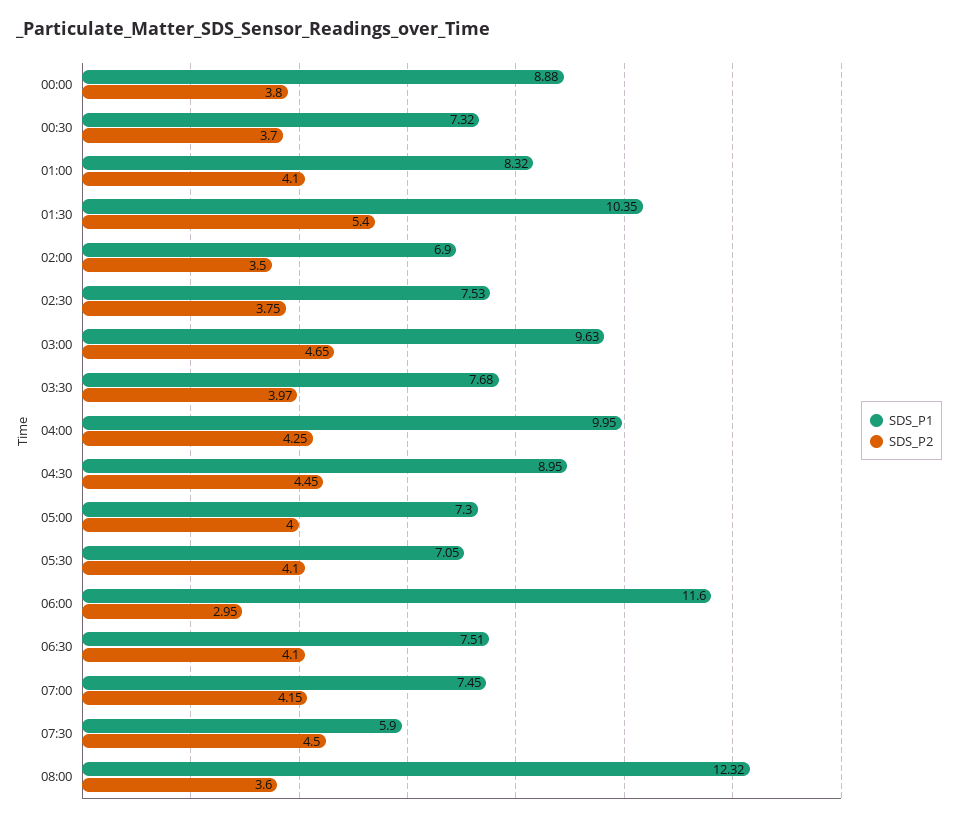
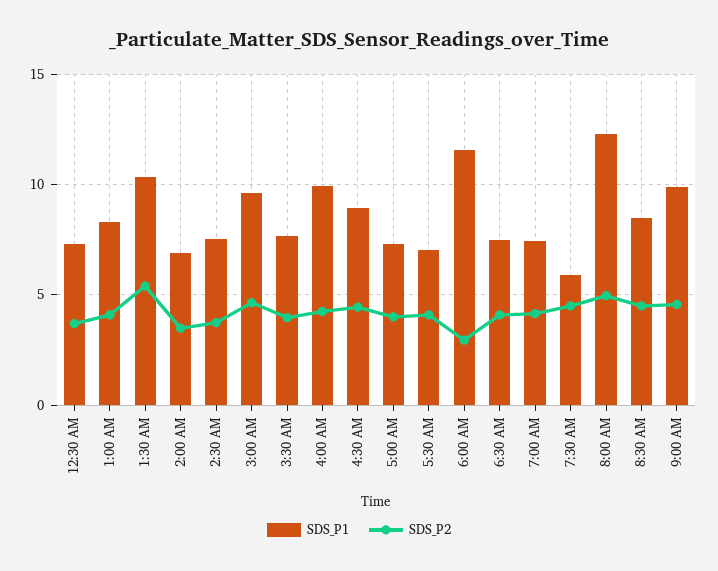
SDS_P1, 00:00: 8.88 -> none
SDS_P2, 00:00: 3.8 -> none
SDS_P2, 08:00: 3.6 -> 5
SDS_P1, 8:30 AM: none -> 8.5
SDS_P2, 8:30 AM: none -> 4.5
SDS_P1, 9:00 AM: none -> 10
SDS_P2, 9:00 AM: none -> 4.5

